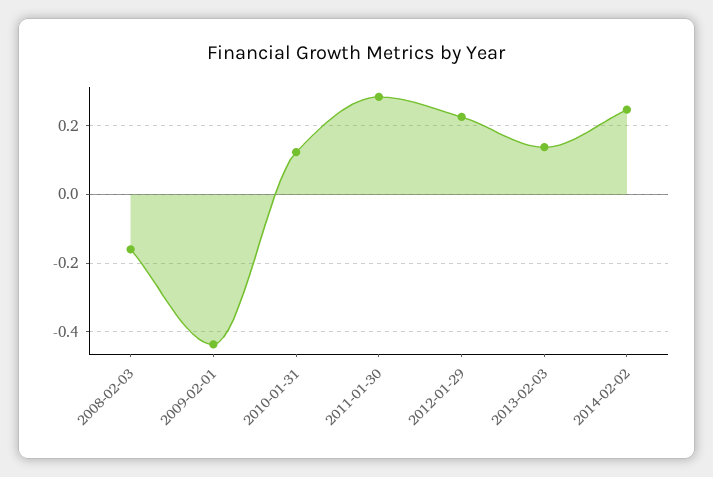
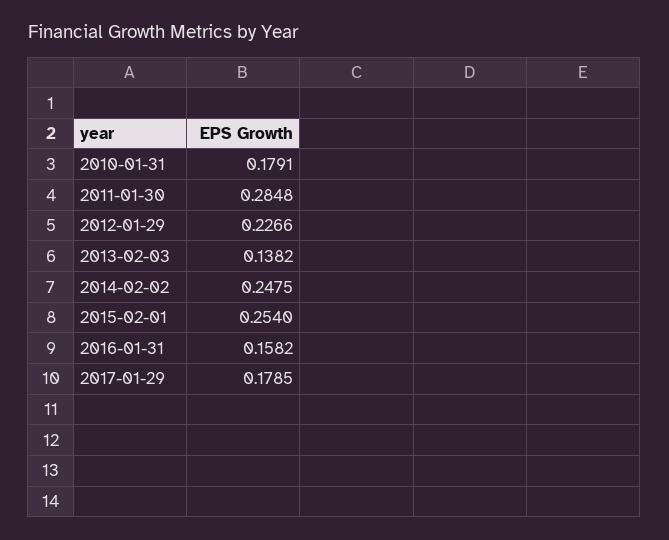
2008-02-03: -0.16 -> none
2009-02-01: -0.44 -> none
2010-01-31: 0.12 -> 0.1791
2015-02-01: none -> 0.254
2016-01-31: none -> 0.1582
2017-01-29: none -> 0.1785

